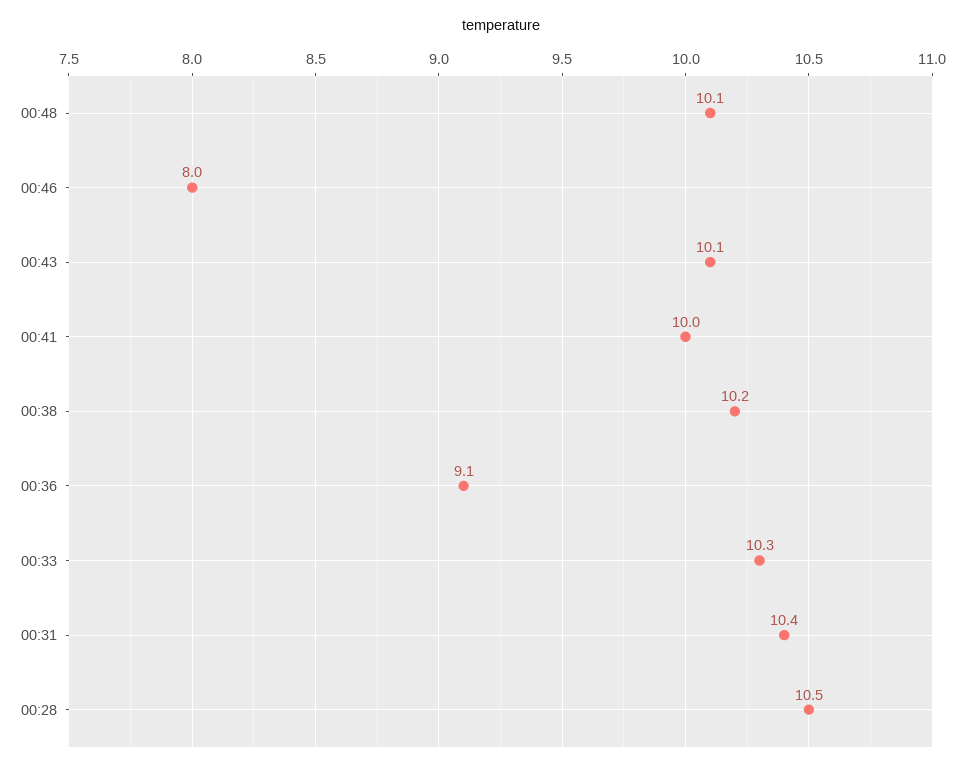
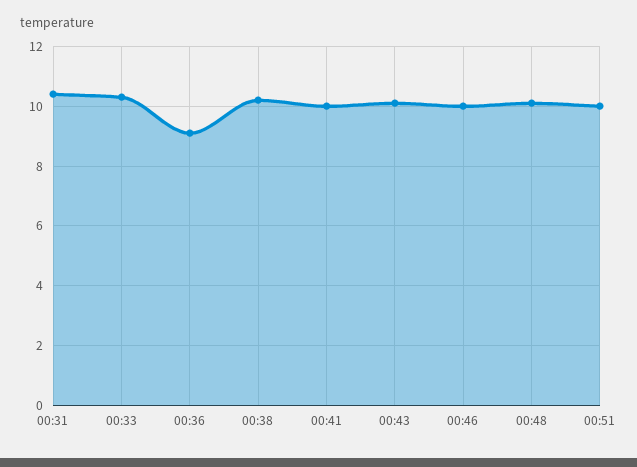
00:46: 8 -> 10
00:28: 10.5 -> none
00:51: none -> 10

